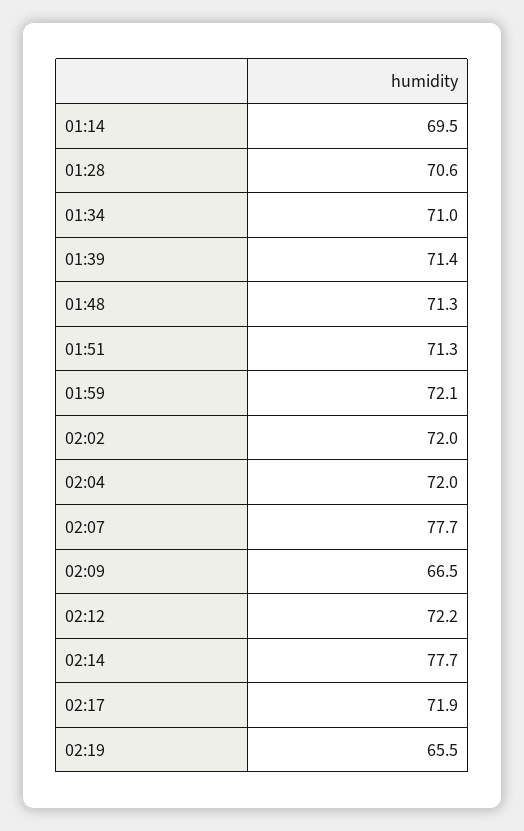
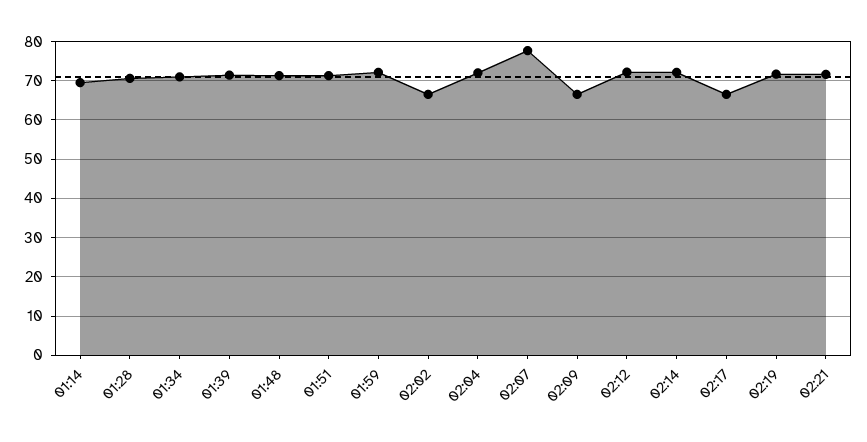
02:02: 72 -> 66
02:14: 77.7 -> 72
02:17: 71.9 -> 66
02:19: 65.5 -> 72
02:21: none -> 72

